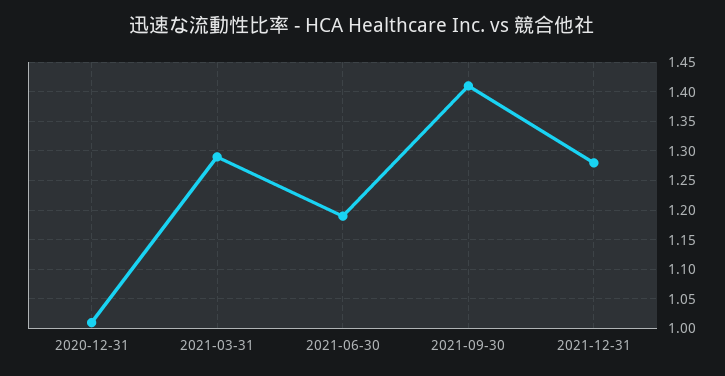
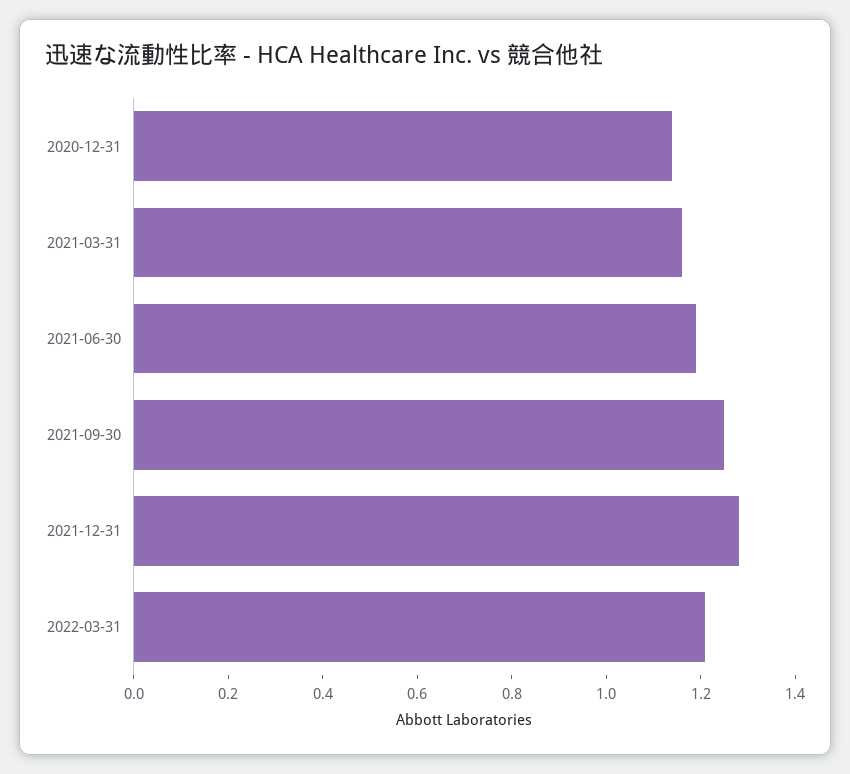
2020-12-31: 1 -> 1.15
2021-03-31: 1.3 -> 1.15
2021-09-30: 1.4 -> 1.25
2022-03-31: none -> 1.2

